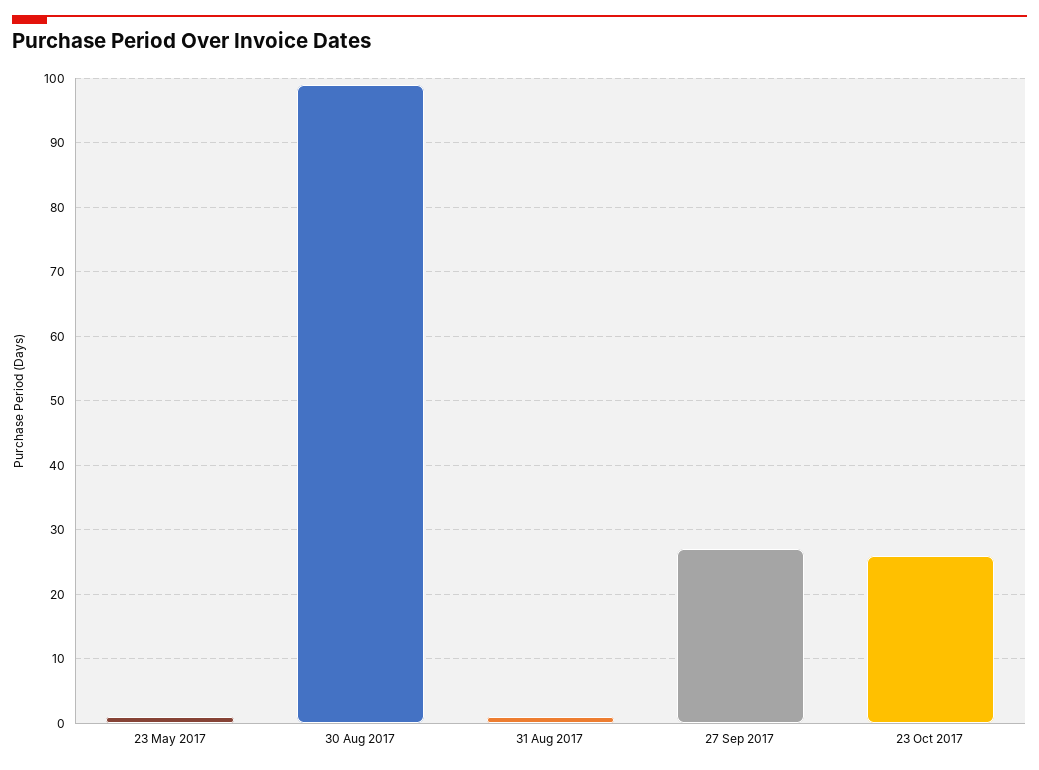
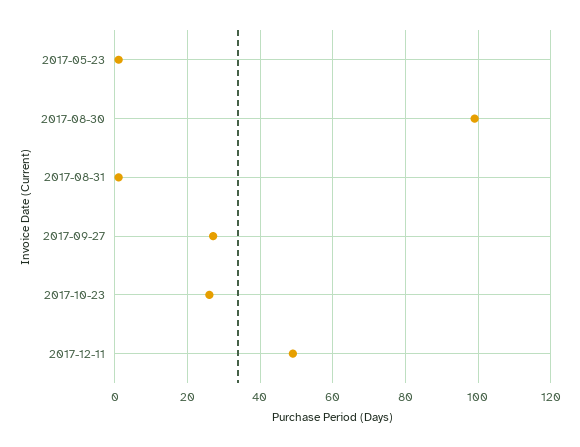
2017-12-11: none -> 50

